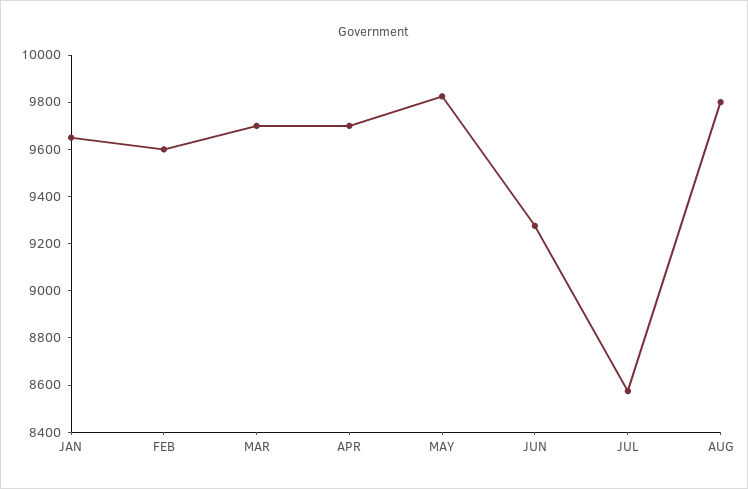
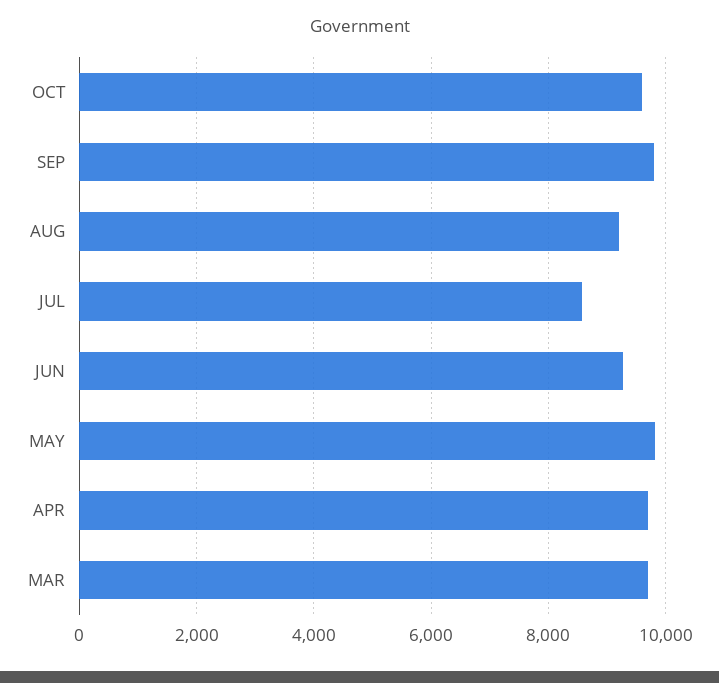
JAN: 9650 -> none
FEB: 9600 -> none
AUG: 9800 -> 9200
OCT: none -> 9600
SEP: none -> 9800

